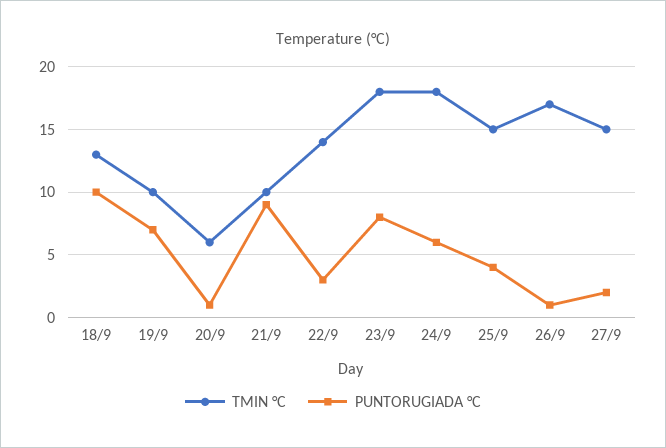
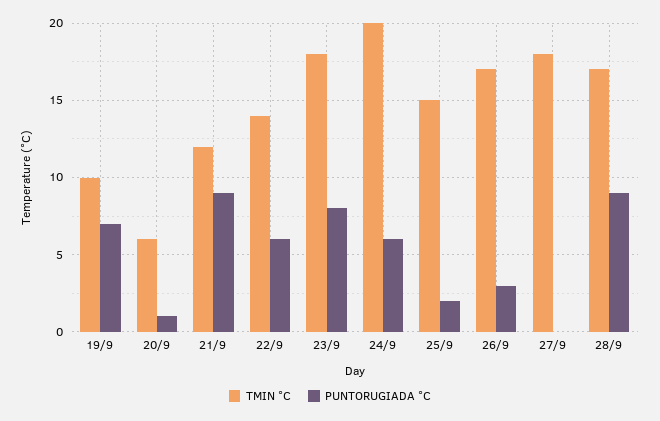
TMIN °C, 18/9: 13 -> none
PUNTORUGIADA °C, 18/9: 10 -> none
TMIN °C, 21/9: 10 -> 12
PUNTORUGIADA °C, 22/9: 3 -> 6
TMIN °C, 24/9: 18 -> 20
PUNTORUGIADA °C, 25/9: 4 -> 2
PUNTORUGIADA °C, 26/9: 1 -> 3
TMIN °C, 27/9: 15 -> 18
PUNTORUGIADA °C, 27/9: 2 -> 0
TMIN °C, 28/9: none -> 17
PUNTORUGIADA °C, 28/9: none -> 9

